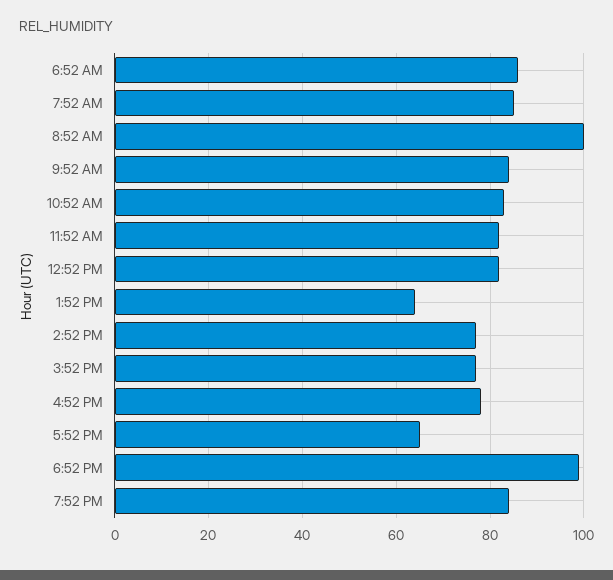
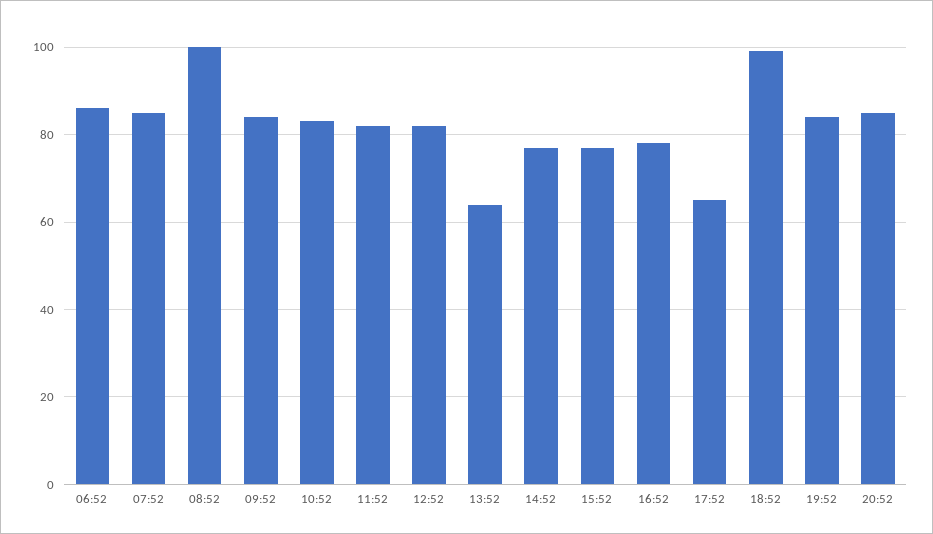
20:52: none -> 85

